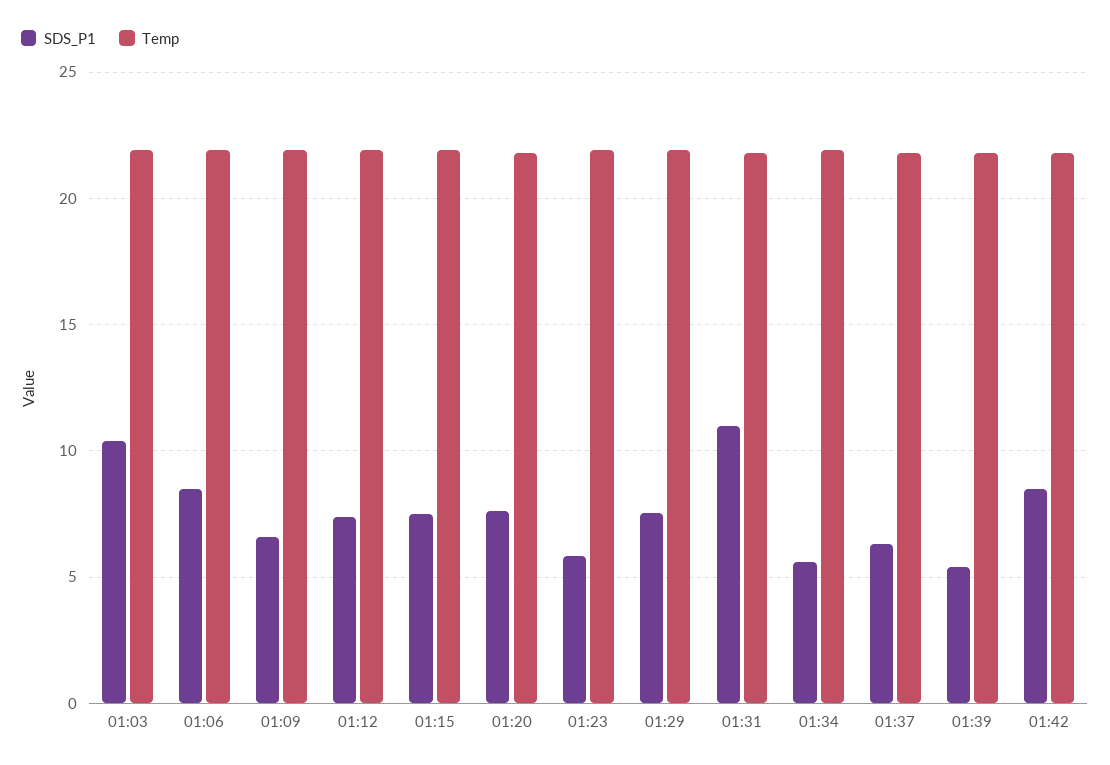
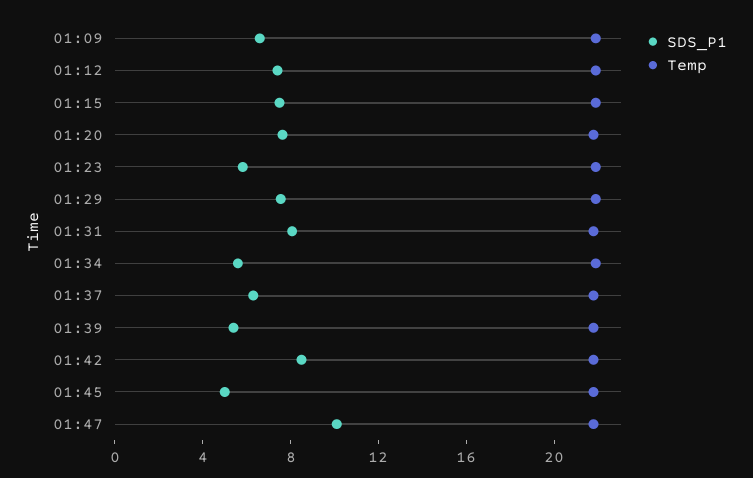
SDS_P1, 01:03: 10.5 -> none
Temp, 01:03: 22 -> none
SDS_P1, 01:06: 8.5 -> none
Temp, 01:06: 22 -> none
SDS_P1, 01:31: 11 -> 8
SDS_P1, 01:45: none -> 5
Temp, 01:45: none -> 22
SDS_P1, 01:47: none -> 10
Temp, 01:47: none -> 22

